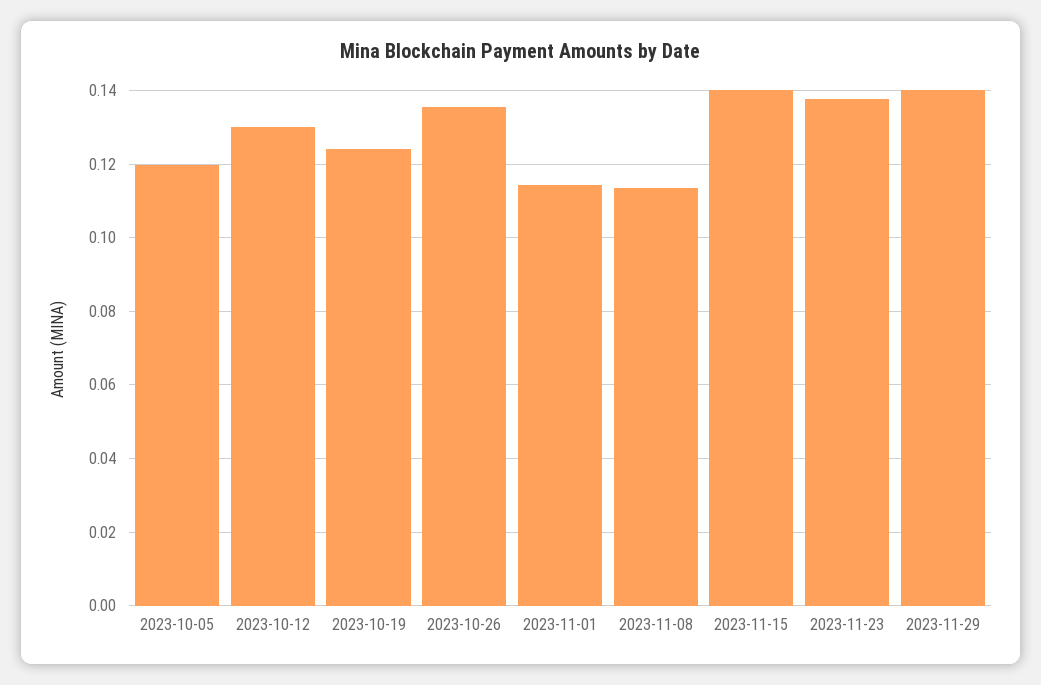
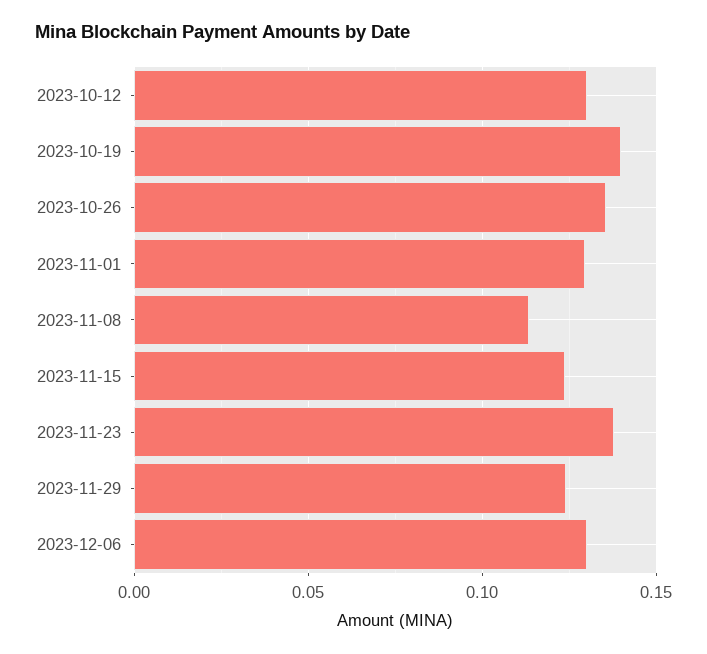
2023-10-05: 0.12 -> none
2023-10-19: 0.124 -> 0.14
2023-11-01: 0.114 -> 0.13
2023-11-15: 0.14 -> 0.125
2023-11-29: 0.14 -> 0.125
2023-12-06: none -> 0.13

